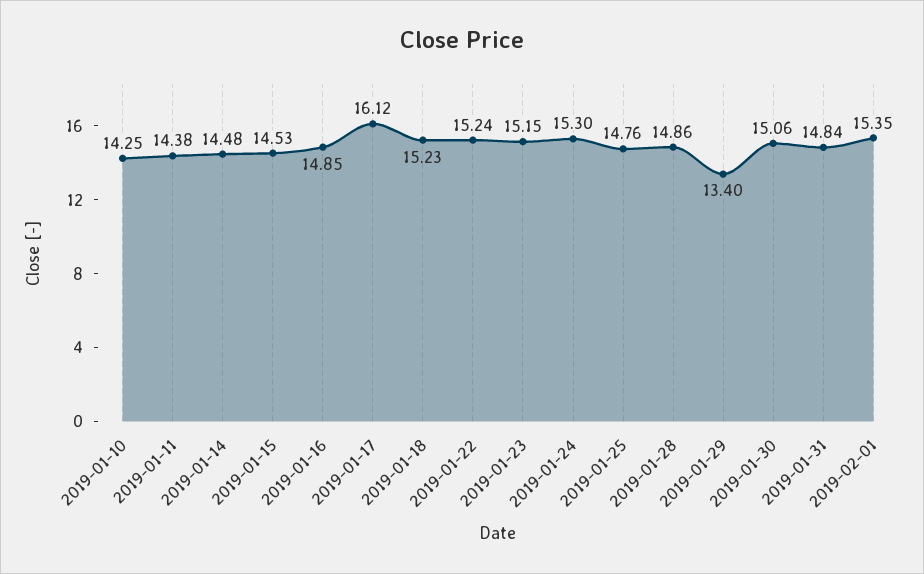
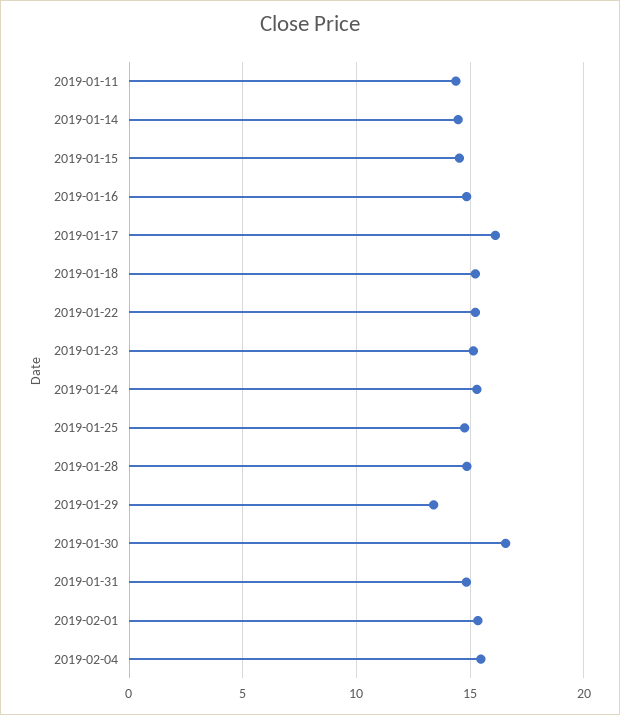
2019-01-10: 14.25 -> none
2019-01-30: 15.06 -> 16.5
2019-02-04: none -> 15.5

